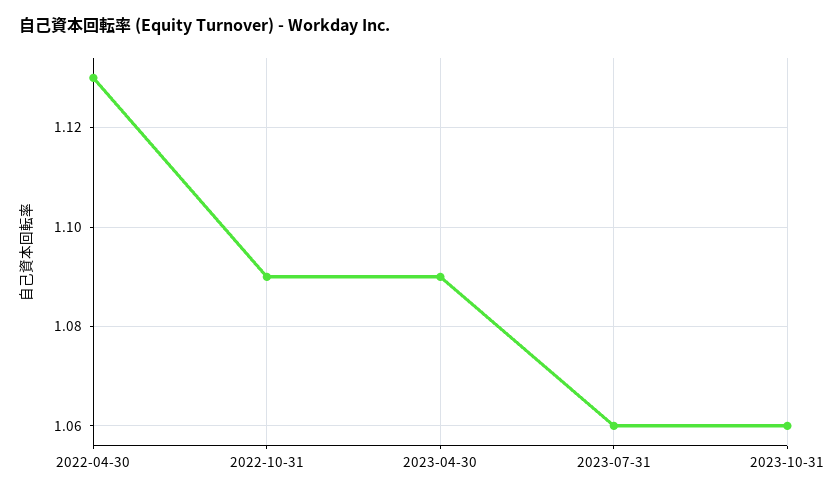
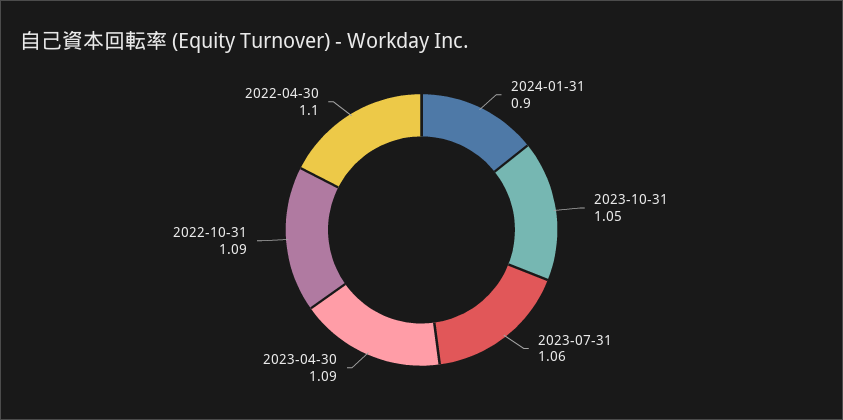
2022-04-30: 1.13 -> 1.1
2023-10-31: 1.06 -> 1.05
2024-01-31: none -> 0.9

